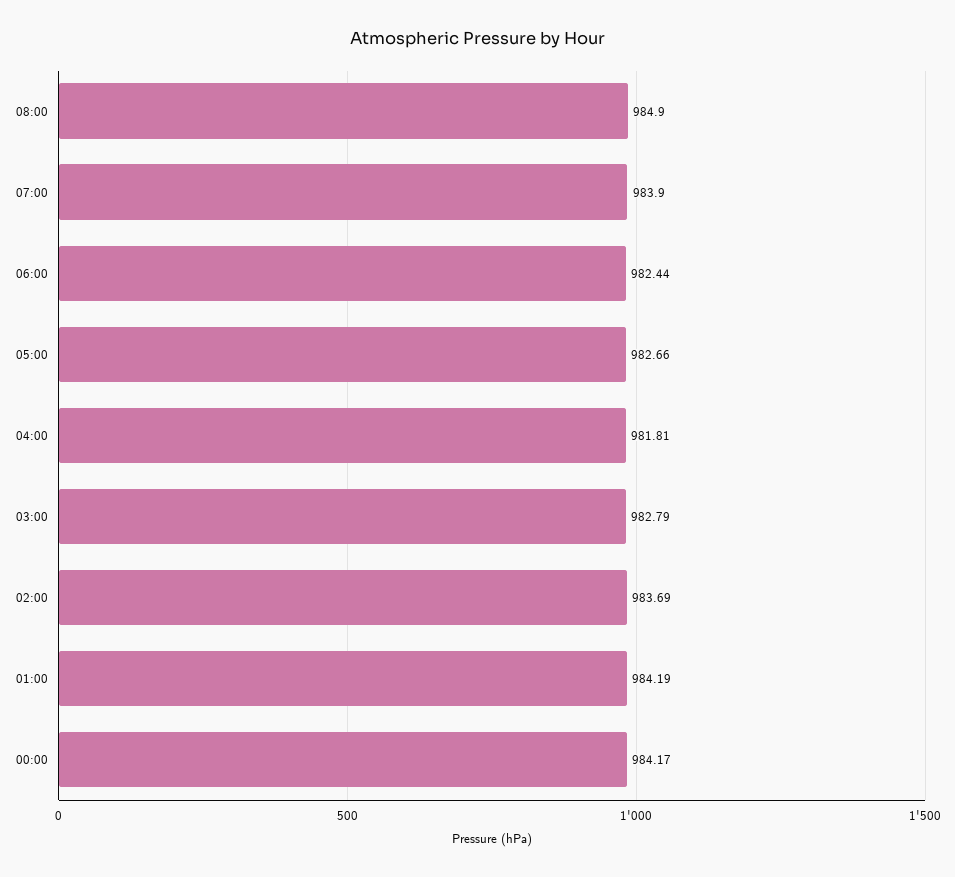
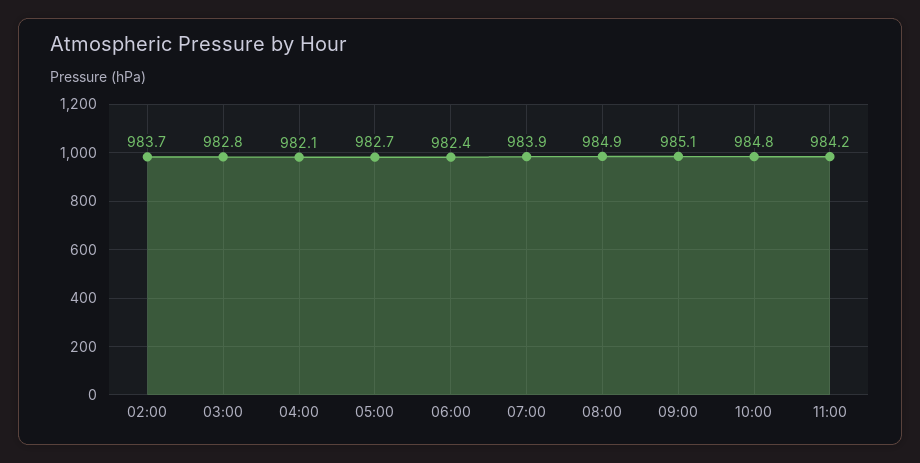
04:00: 981.81 -> 982.1
01:00: 984.19 -> none
00:00: 984.17 -> none
09:00: none -> 985.1
10:00: none -> 984.8
11:00: none -> 984.2

